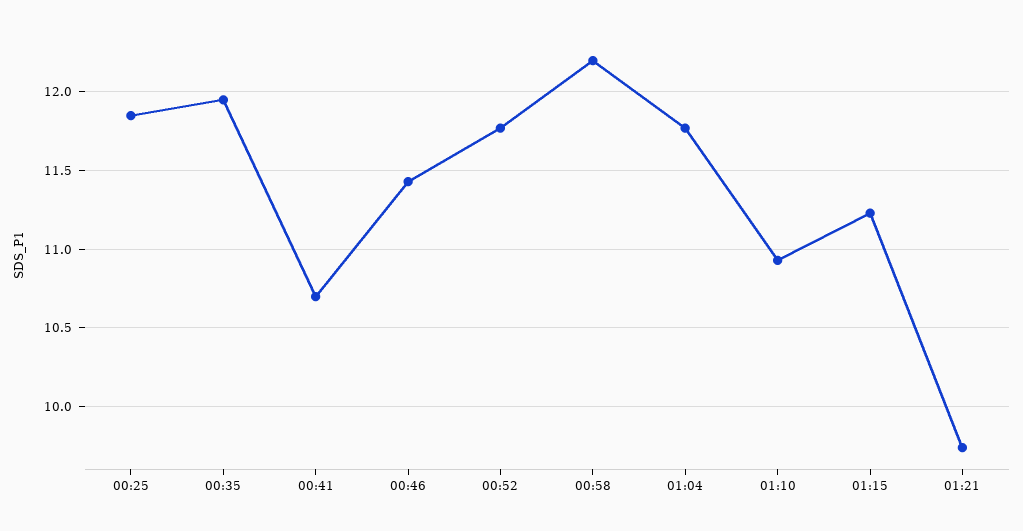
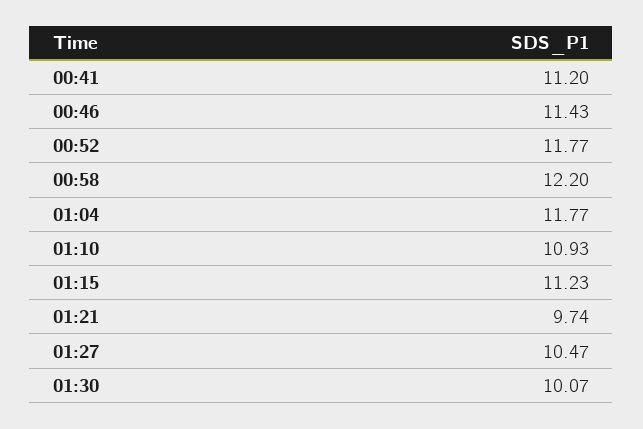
00:25: 11.85 -> none
00:35: 11.95 -> none
00:41: 10.7 -> 11.2
01:27: none -> 10.47
01:30: none -> 10.07

